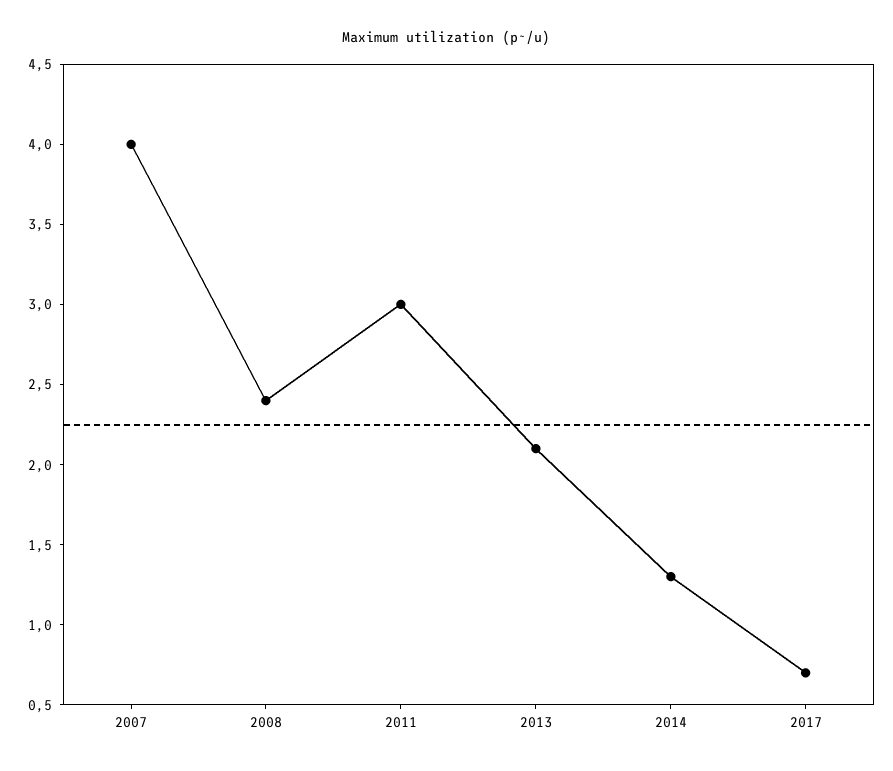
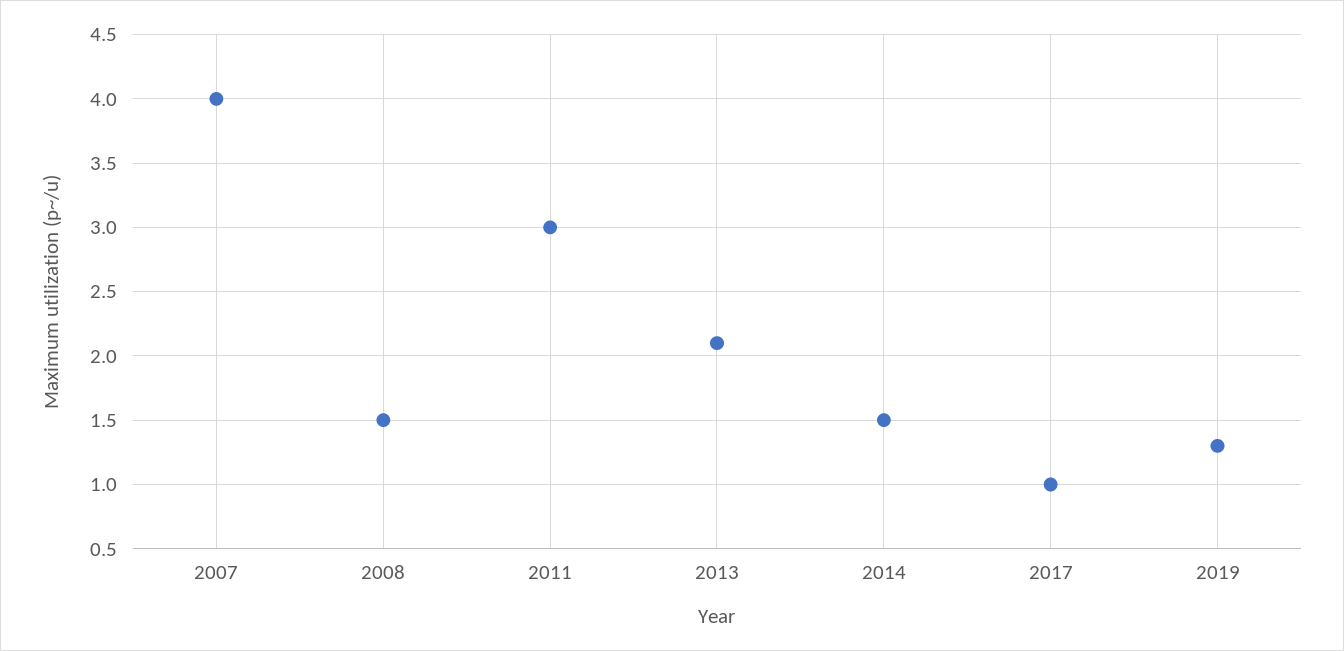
2008: 2.4 -> 1.5
2014: 1.3 -> 1.5
2017: 0.7 -> 1
2019: none -> 1.3

